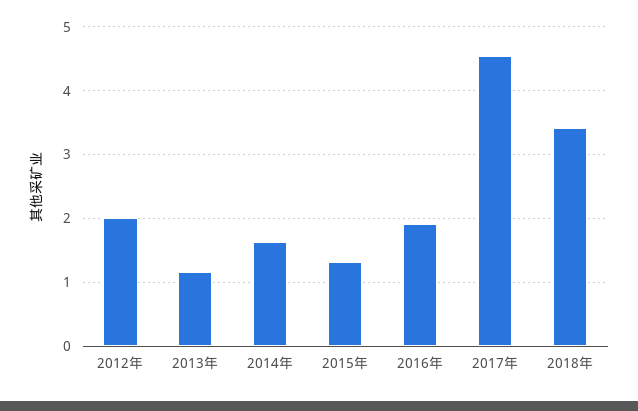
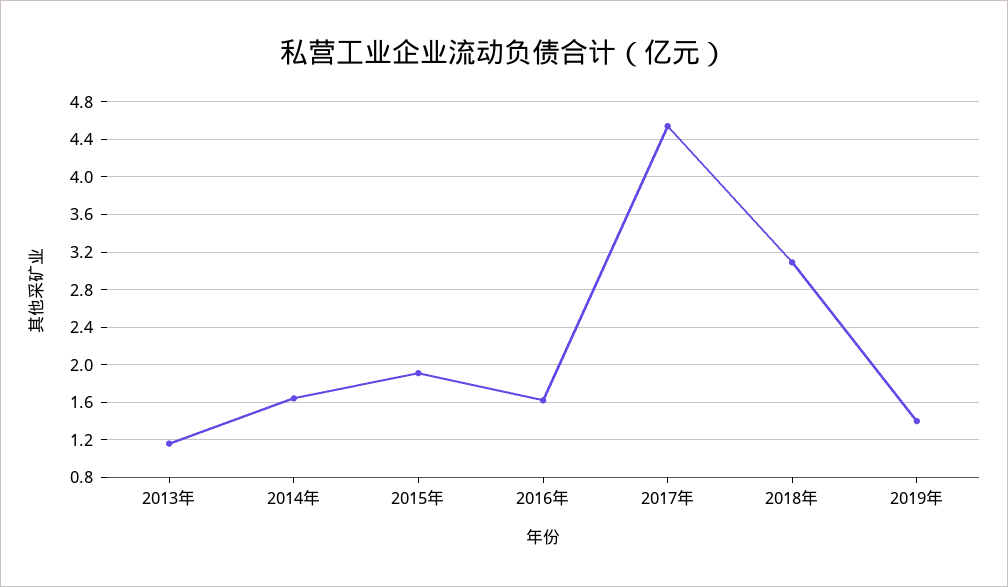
2012年: 2 -> none
2015年: 1.3 -> 1.9
2016年: 1.9 -> 1.6
2018年: 3.4 -> 3.1
2019年: none -> 1.4

